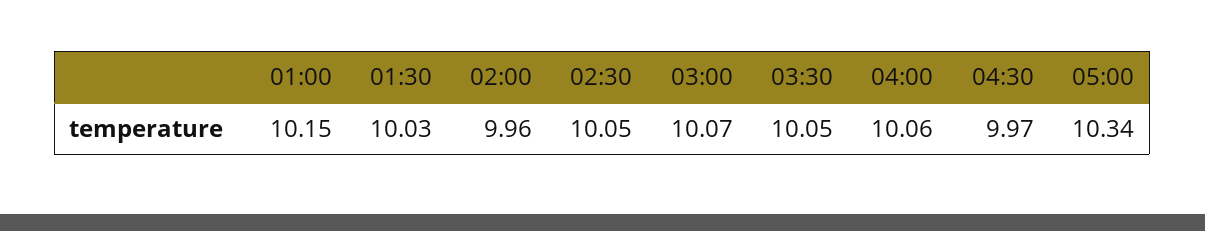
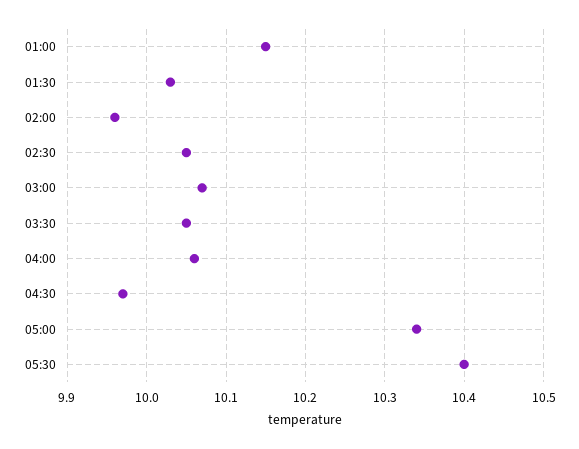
05:30: none -> 10.4

